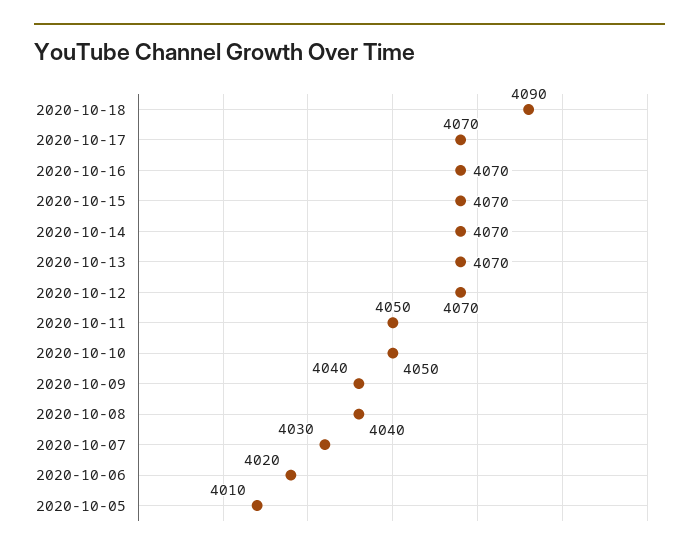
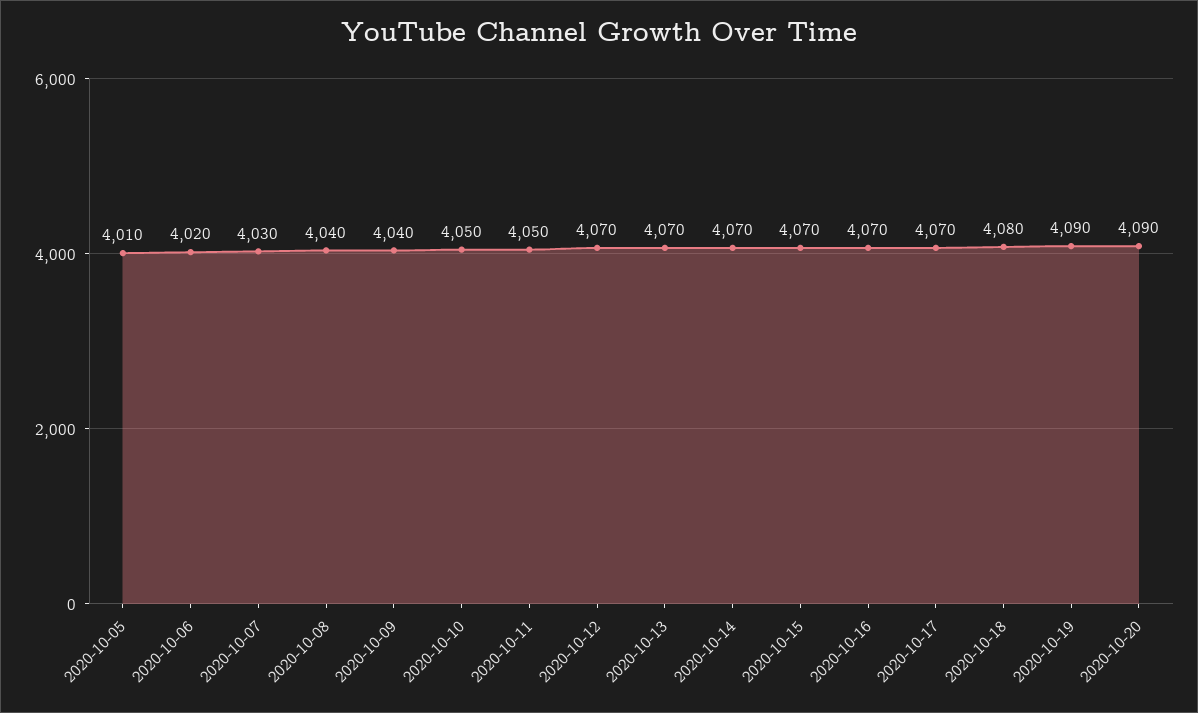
2020-10-18: 4090 -> 4080
2020-10-19: none -> 4090
2020-10-20: none -> 4090

